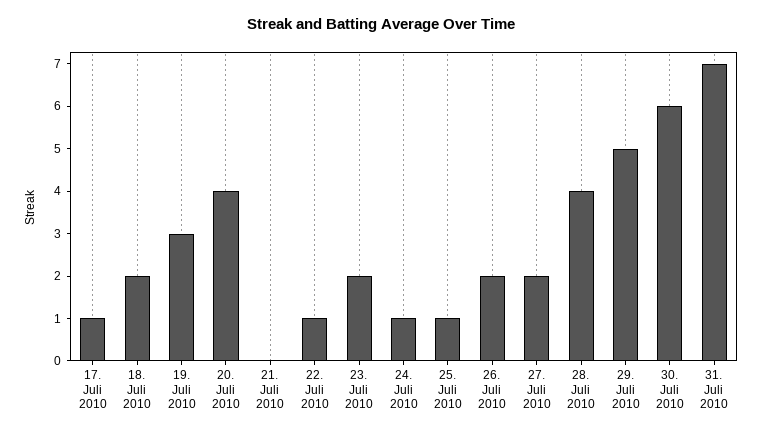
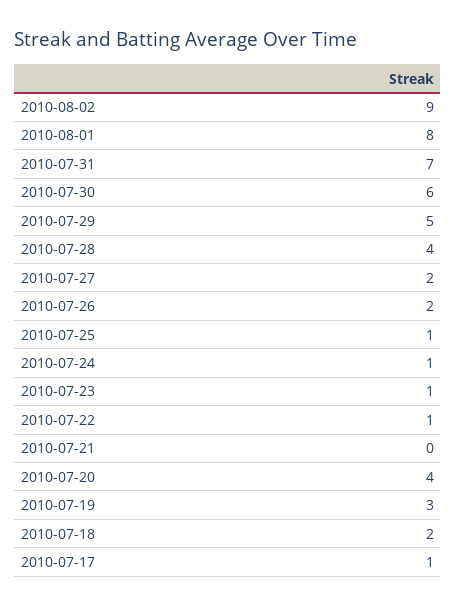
23. Juli 2010: 2 -> 1
2010-08-02: none -> 9
2010-08-01: none -> 8

